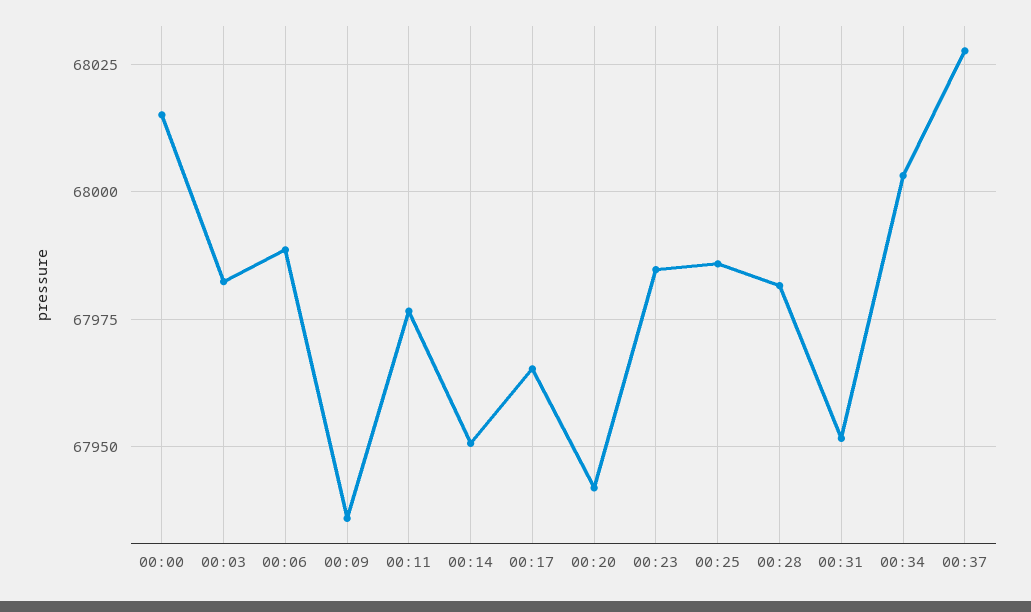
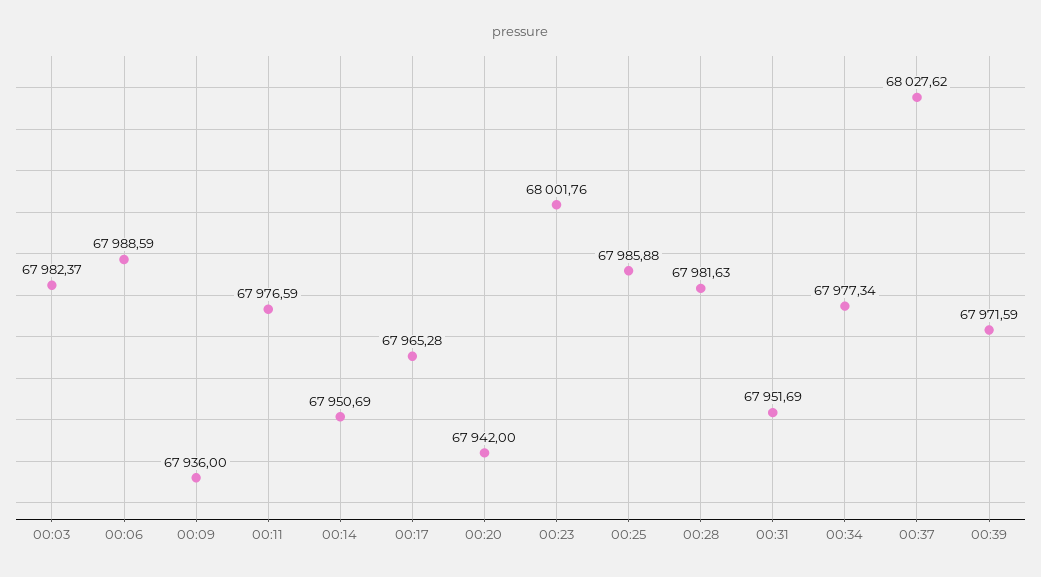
00:00: 68015 -> none
00:23: 67985 -> 68001.76
00:34: 68002.5 -> 67977.34
00:39: none -> 67971.59

